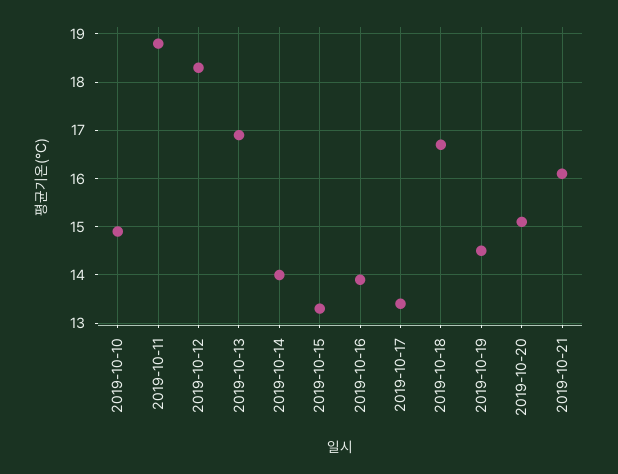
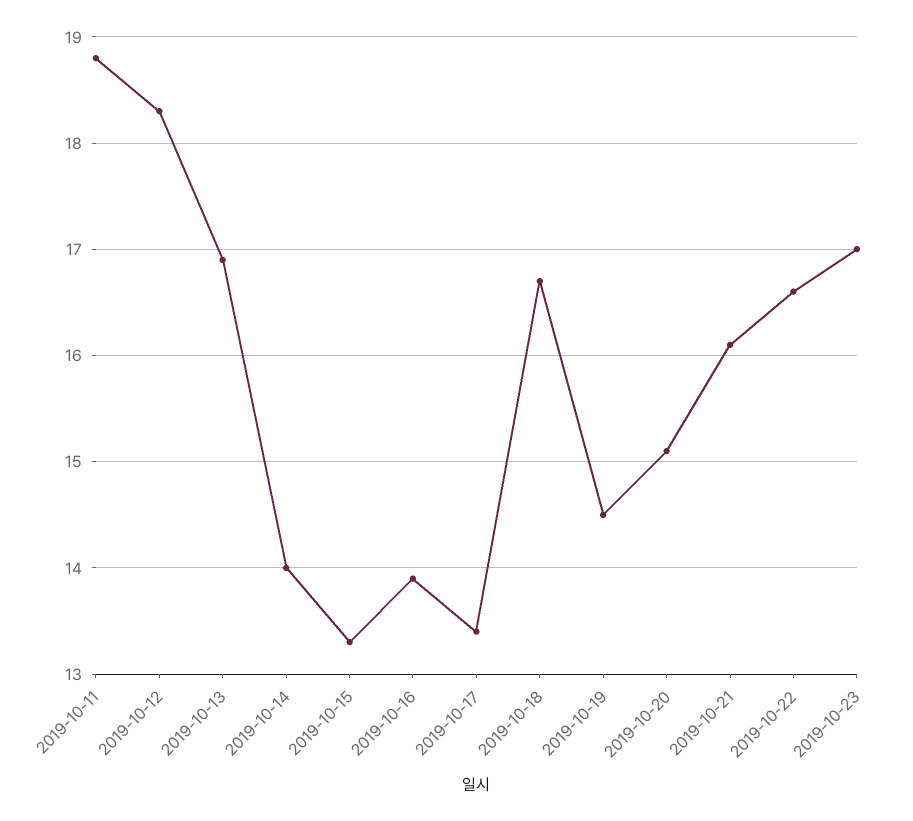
2019-10-10: 15 -> none
2019-10-22: none -> 16.6
2019-10-23: none -> 17

